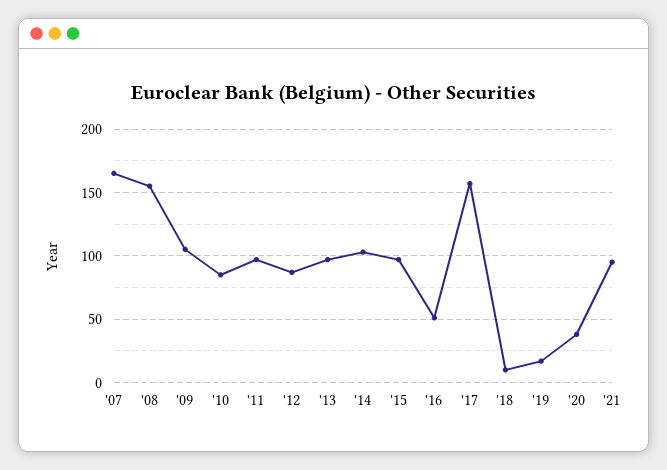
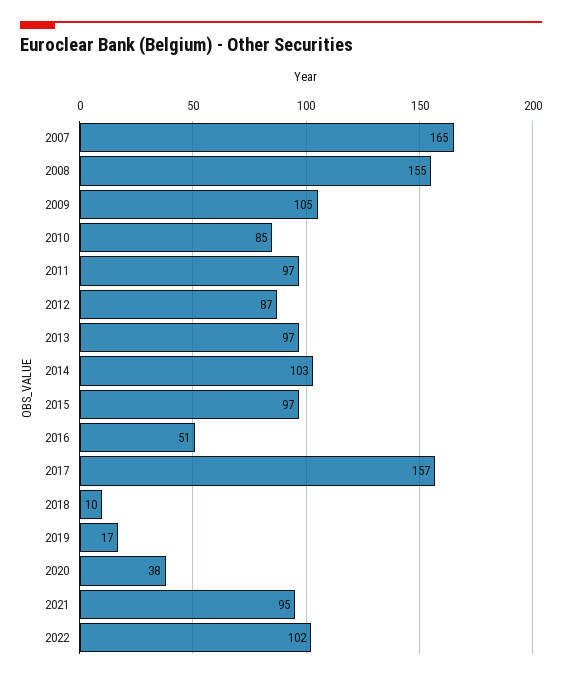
2022: none -> 102

